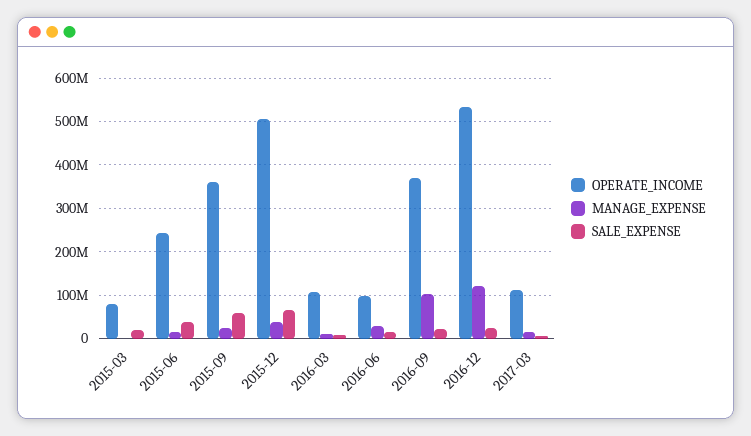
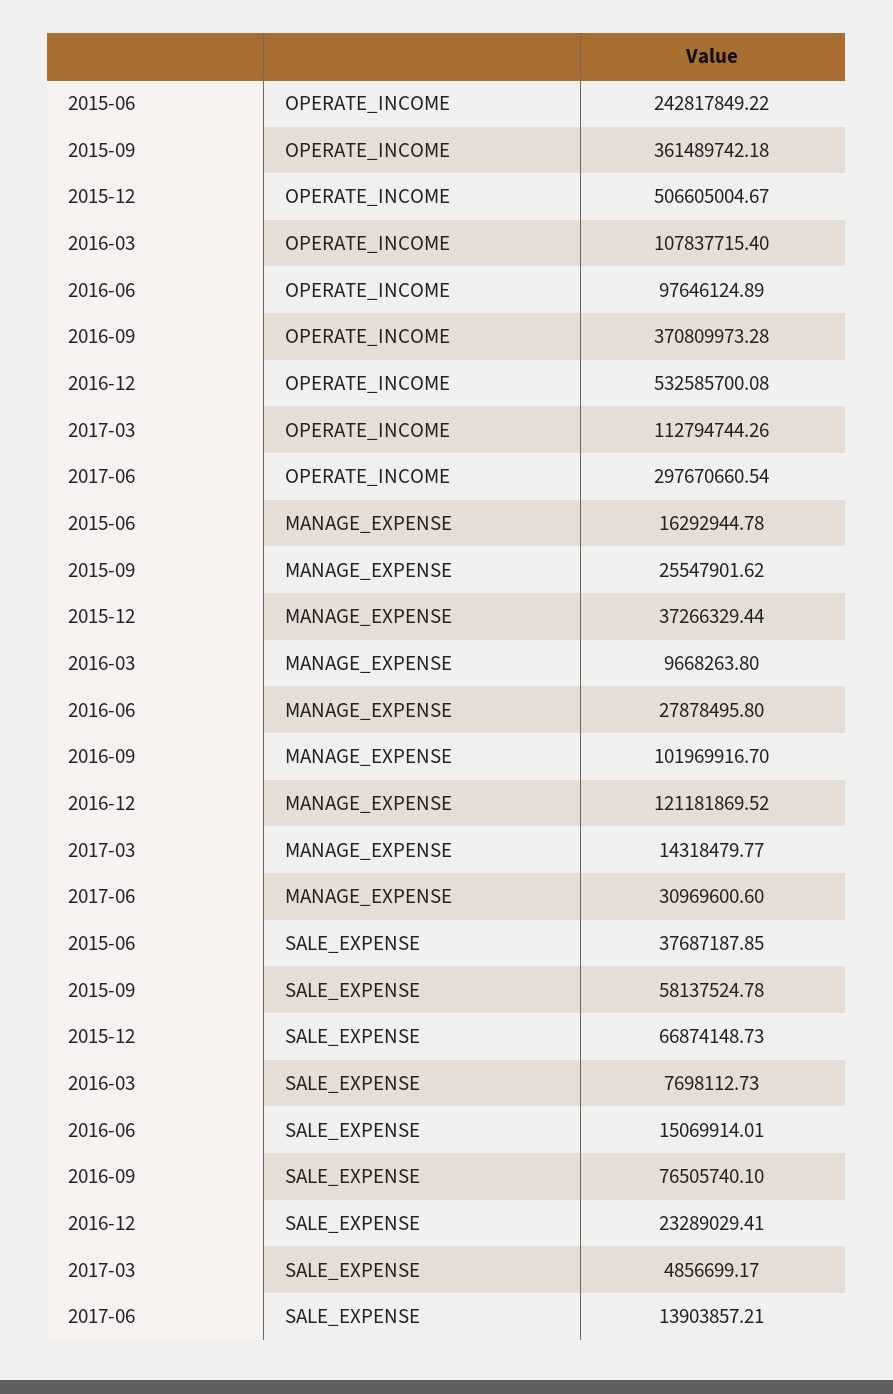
OPERATE_INCOME, 2015-03: 80000000 -> none
MANAGE_EXPENSE, 2015-03: 0 -> none
SALE_EXPENSE, 2015-03: 20000000 -> none
SALE_EXPENSE, 2016-09: 20000000 -> 76505740.1
OPERATE_INCOME, 2017-06: none -> 297670660.54
MANAGE_EXPENSE, 2017-06: none -> 30969600.6
SALE_EXPENSE, 2017-06: none -> 13903857.21

